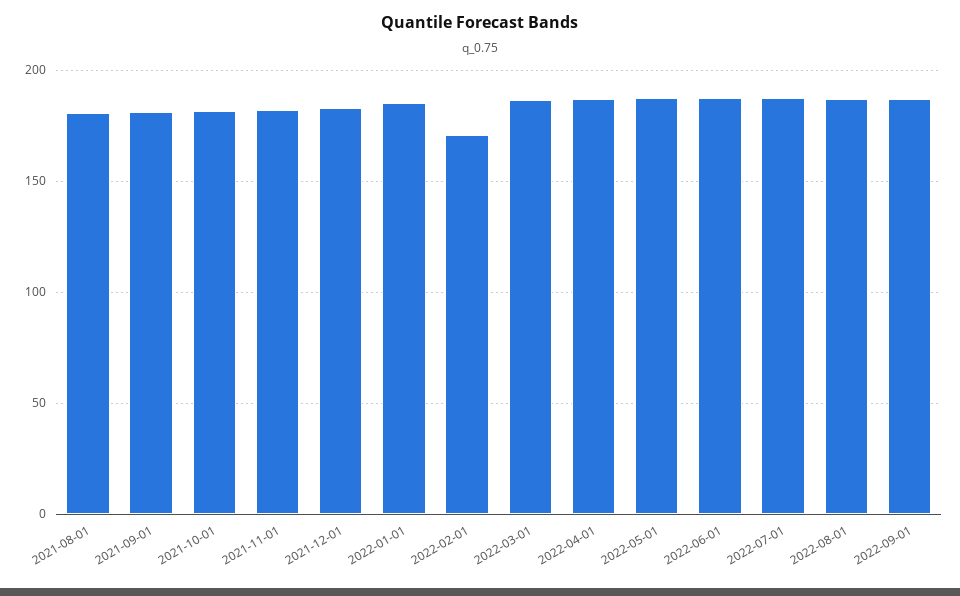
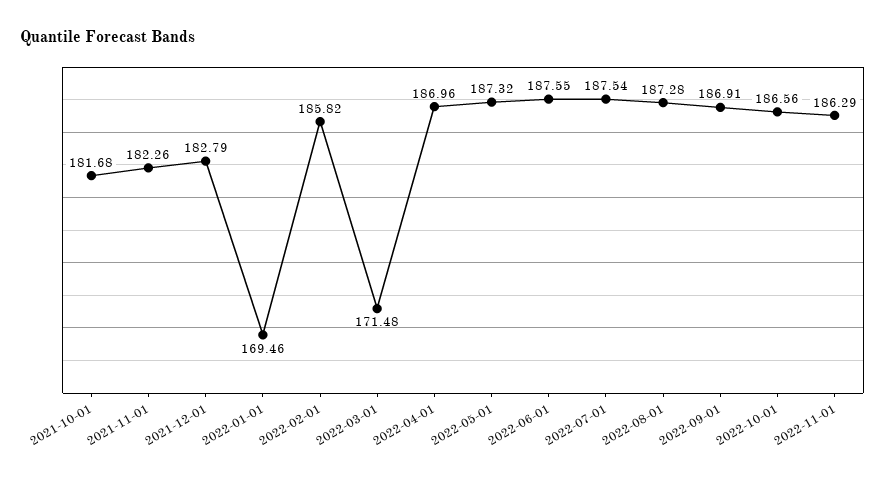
2021-08-01: 180 -> none
2021-09-01: 180 -> none
2022-01-01: 185 -> 169.46
2022-02-01: 170 -> 185.82
2022-03-01: 185 -> 171.48
2022-10-01: none -> 186.56
2022-11-01: none -> 186.29

